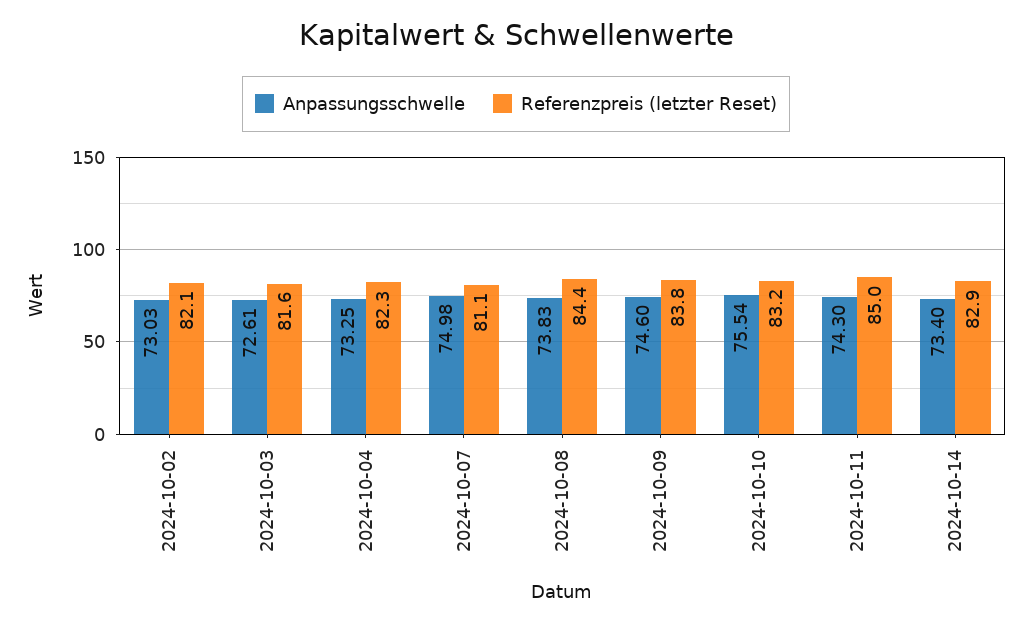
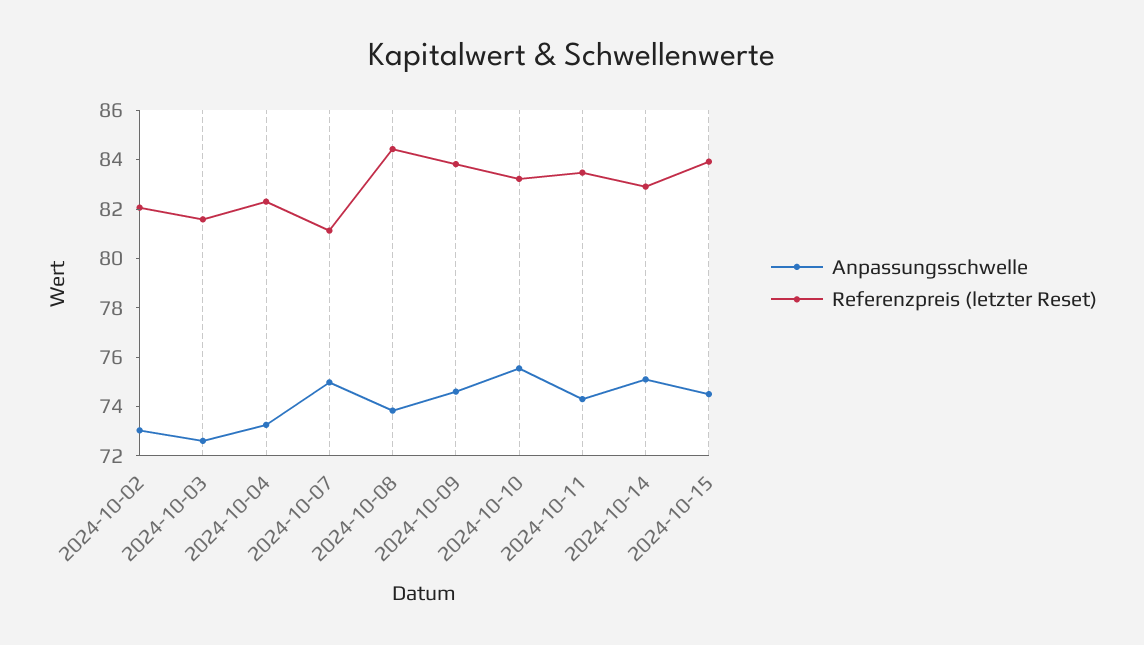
Referenzpreis (letzter Reset), 2024-10-11: 85 -> 83.5
Anpassungsschwelle, 2024-10-14: 73.4 -> 75
Anpassungsschwelle, 2024-10-15: none -> 74.5
Referenzpreis (letzter Reset), 2024-10-15: none -> 84

